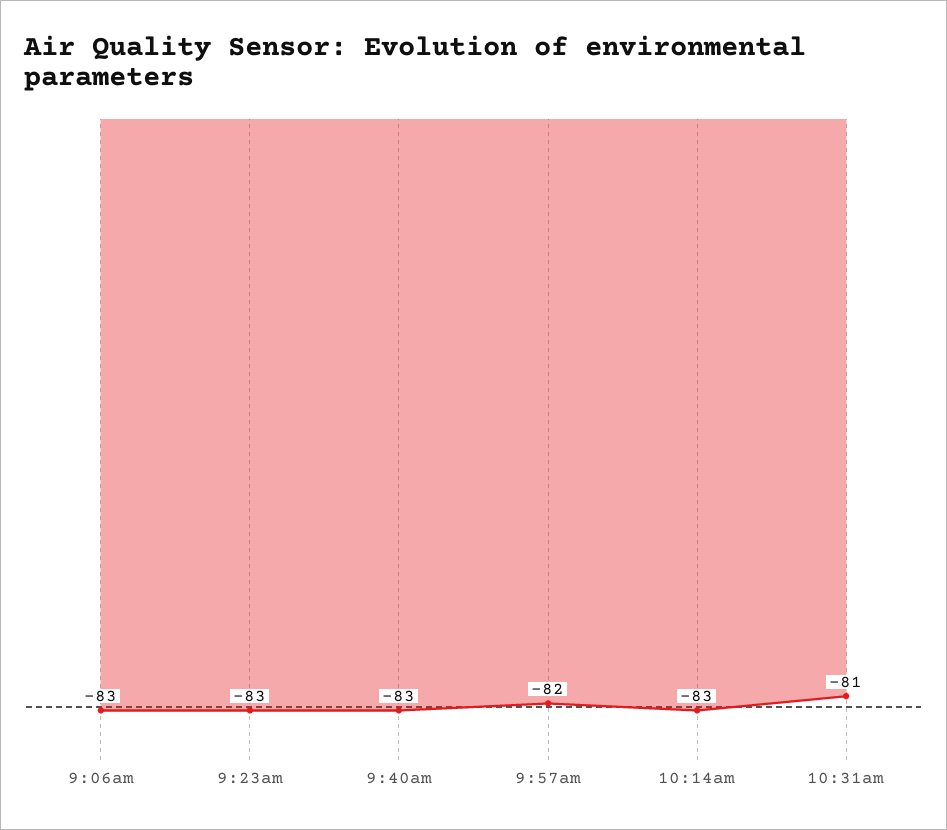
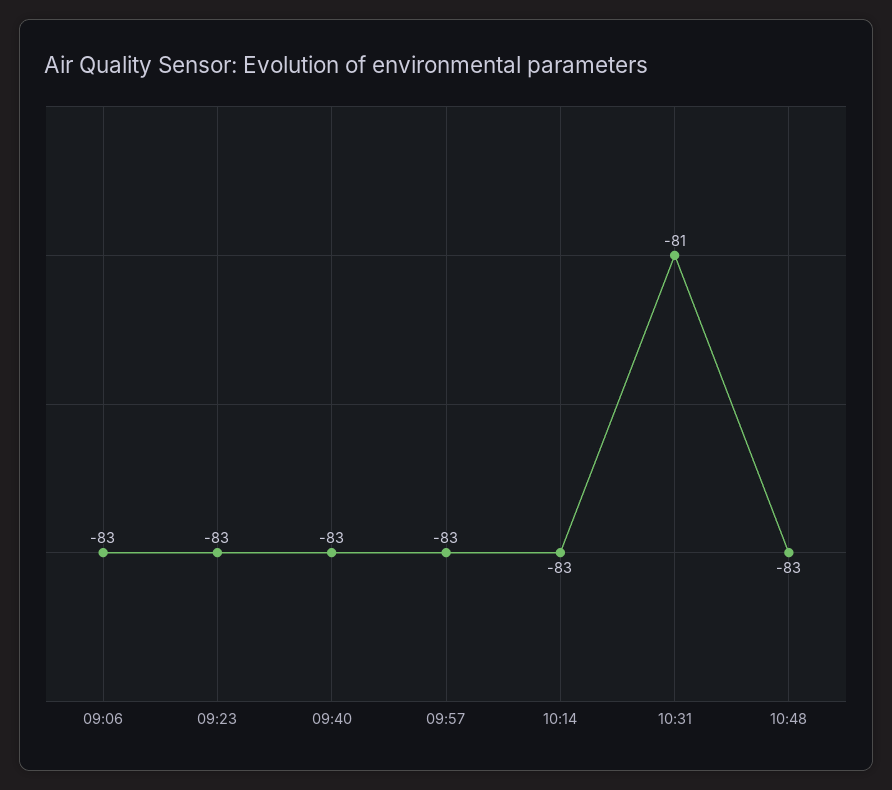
9:57am: -82 -> -83
10:48: none -> -83

